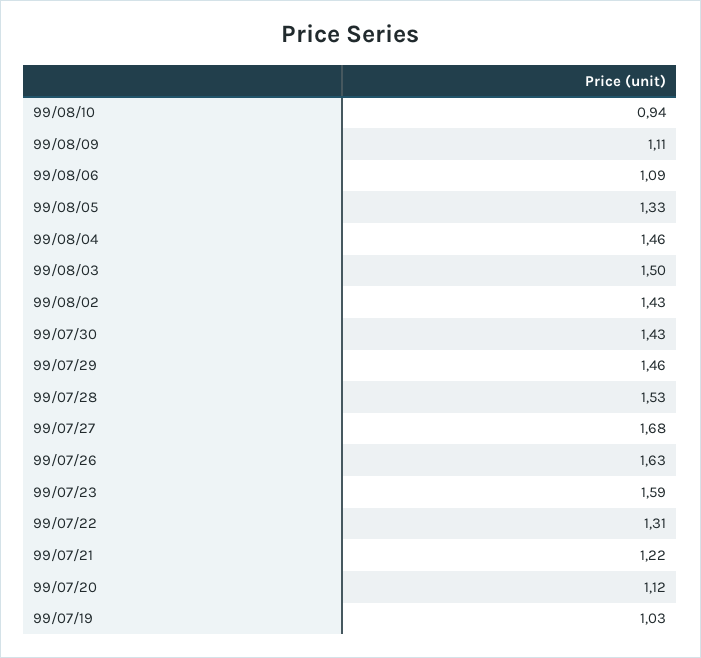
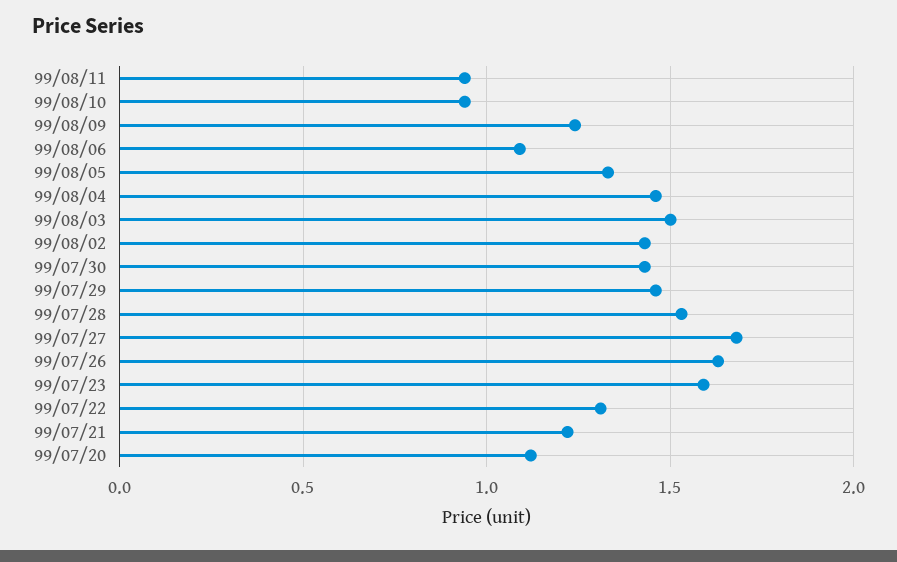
99/08/09: 1.11 -> 1.25
99/07/19: 1.03 -> none
99/08/11: none -> 0.95

